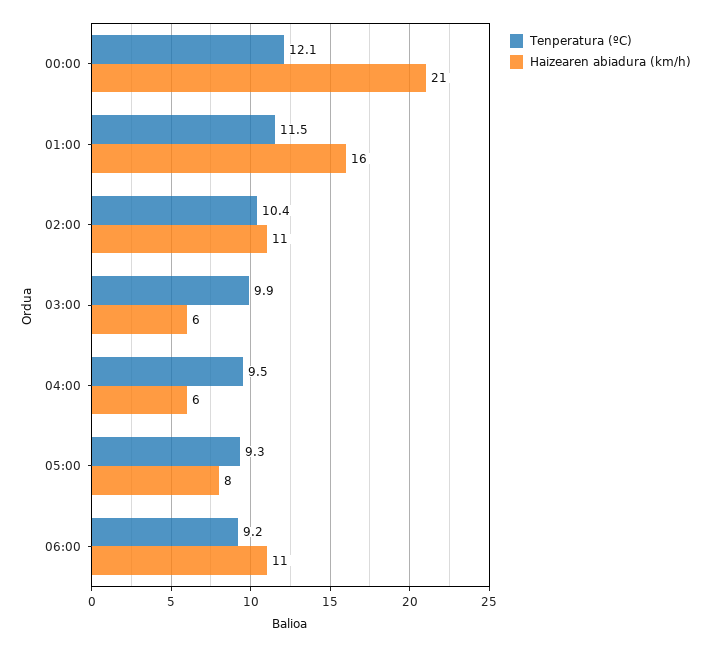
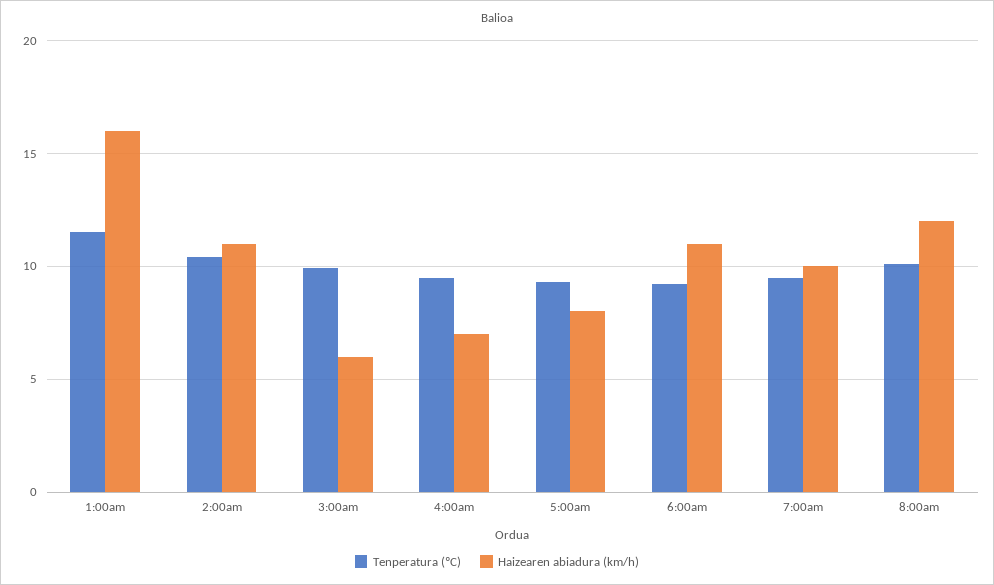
Tenperatura (ºC), 00:00: 12.1 -> none
Haizearen abiadura (km/h), 00:00: 21 -> none
Haizearen abiadura (km/h), 04:00: 6 -> 7
Tenperatura (ºC), 7:00am: none -> 9.5
Haizearen abiadura (km/h), 7:00am: none -> 10
Tenperatura (ºC), 8:00am: none -> 10
Haizearen abiadura (km/h), 8:00am: none -> 12

